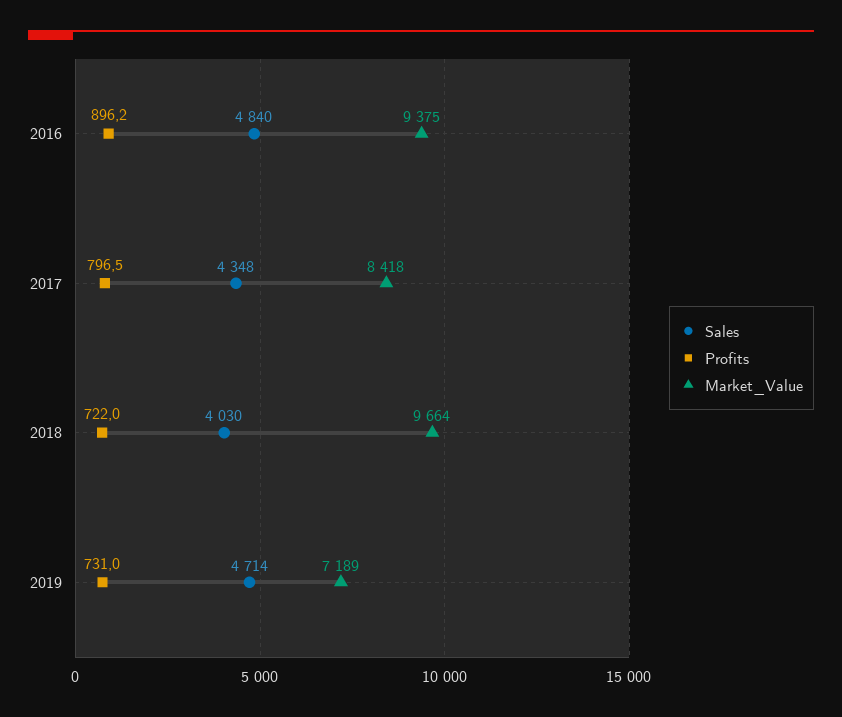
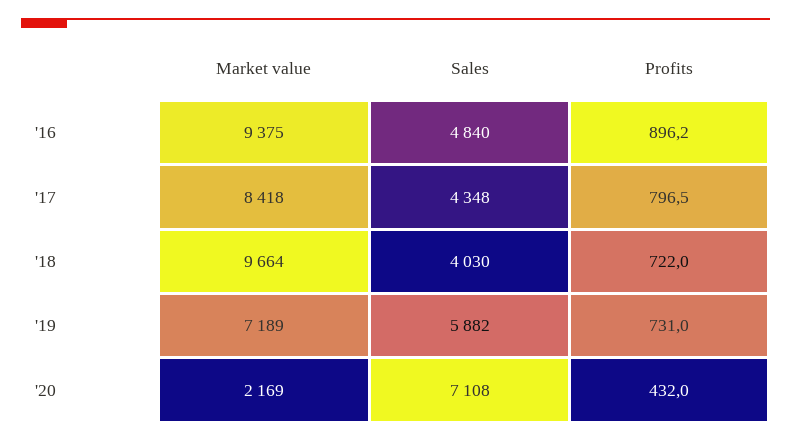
Sales, 2019: 4714 -> 5882
Market_Value, '20: none -> 2169
Sales, '20: none -> 7108
Profits, '20: none -> 432

